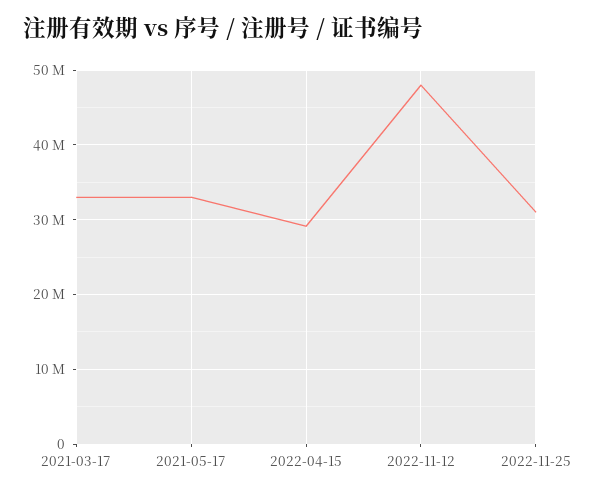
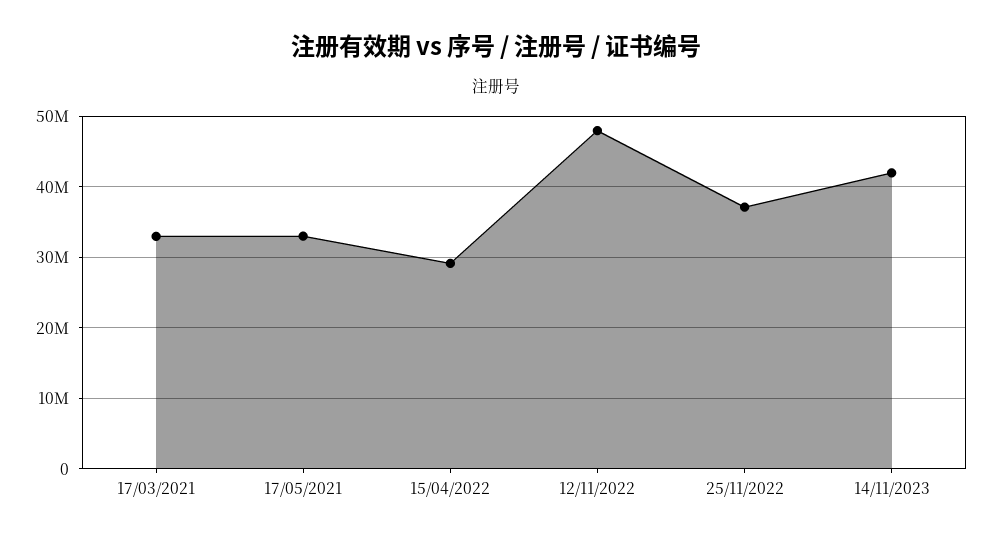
2022-11-25: 31000000 -> 37000000
14/11/2023: none -> 42000000

